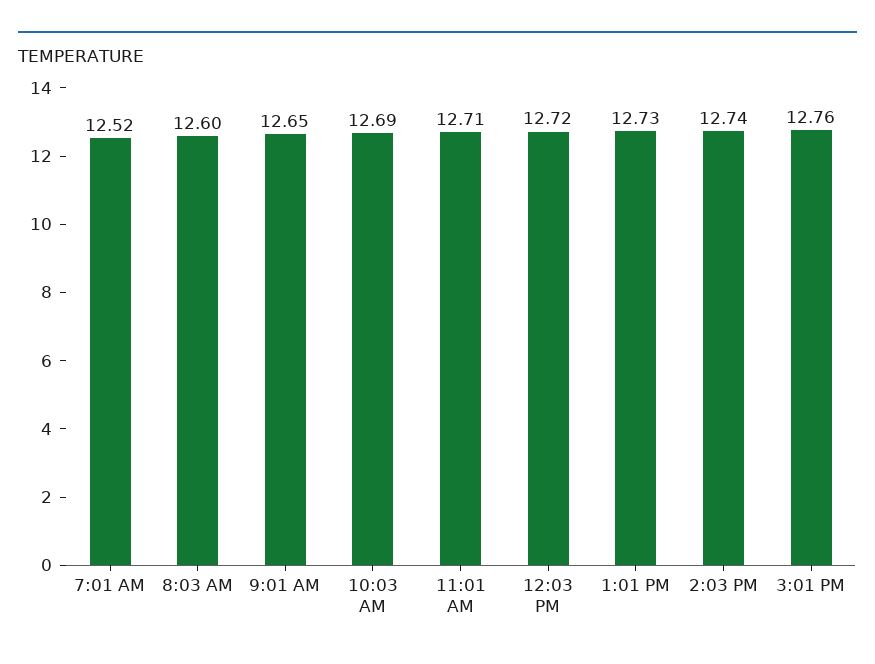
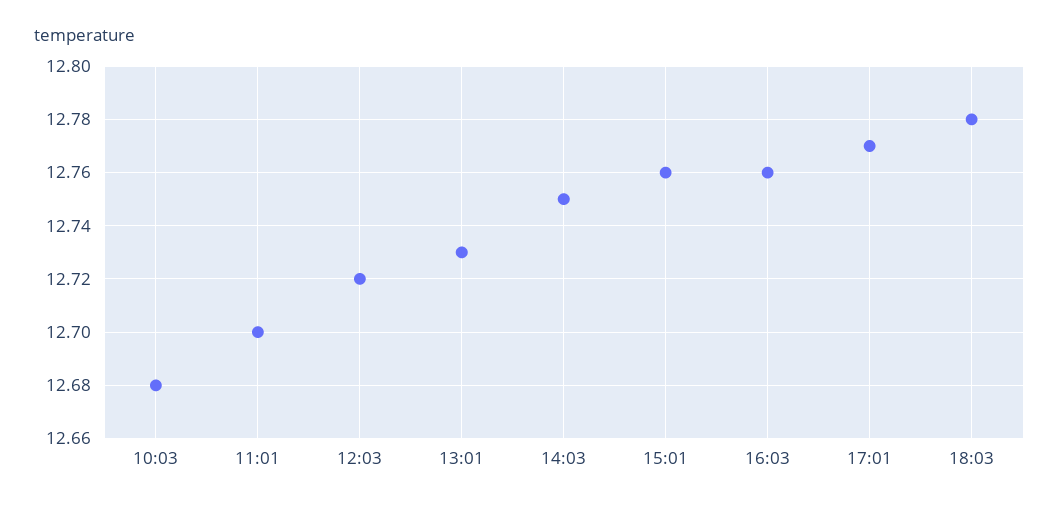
7:01 AM: 12.52 -> none
8:03 AM: 12.6 -> none
9:01 AM: 12.65 -> none
10:03 AM: 12.69 -> 12.68
11:01 AM: 12.71 -> 12.7
2:03 PM: 12.74 -> 12.75
16:03: none -> 12.76
17:01: none -> 12.77
18:03: none -> 12.78

